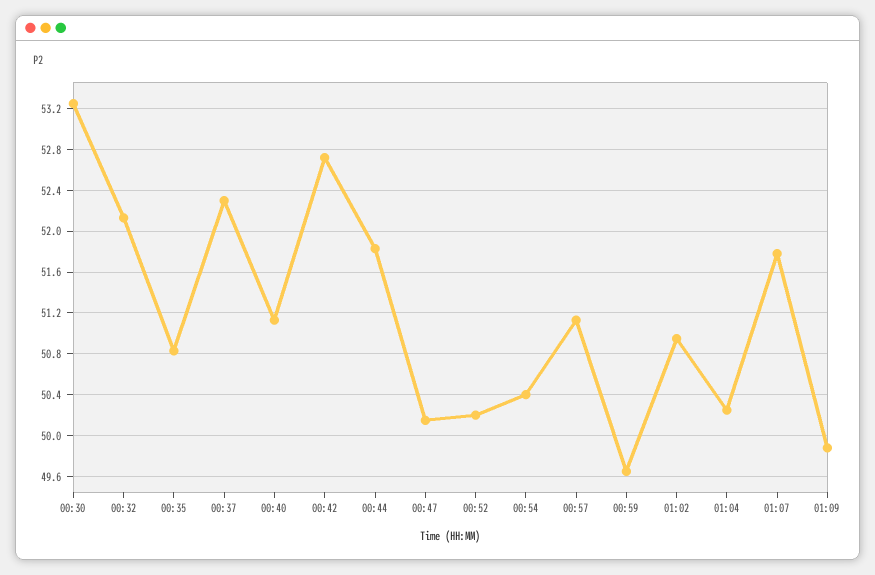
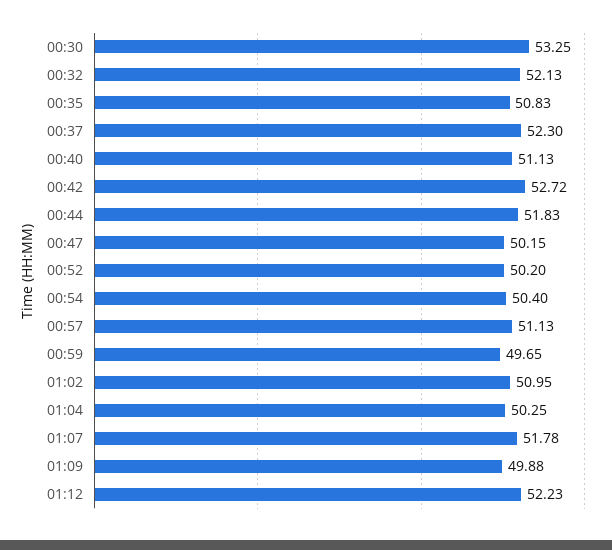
01:12: none -> 52.23

